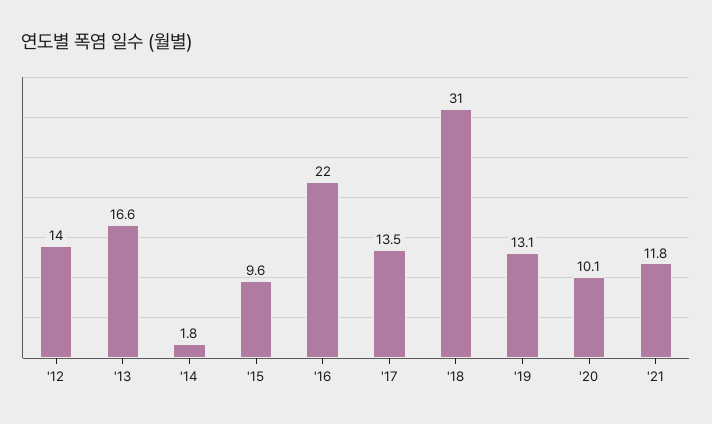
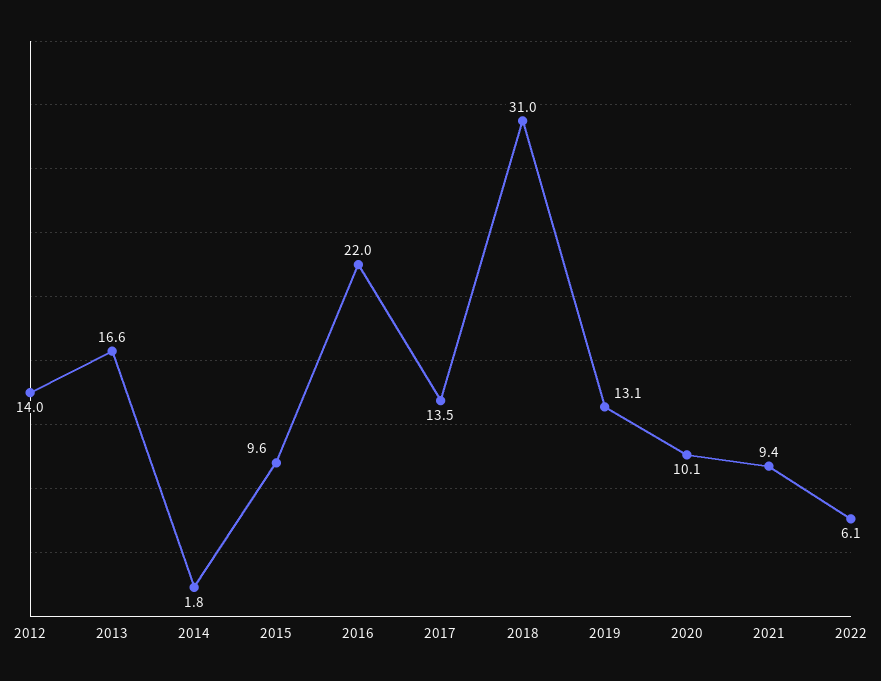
'21: 11.8 -> 9.4
2022: none -> 6.1

